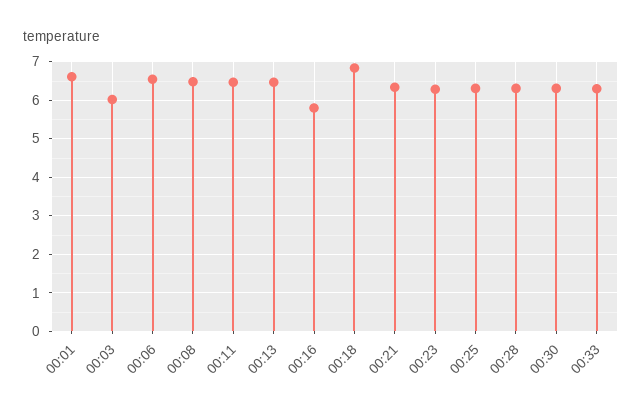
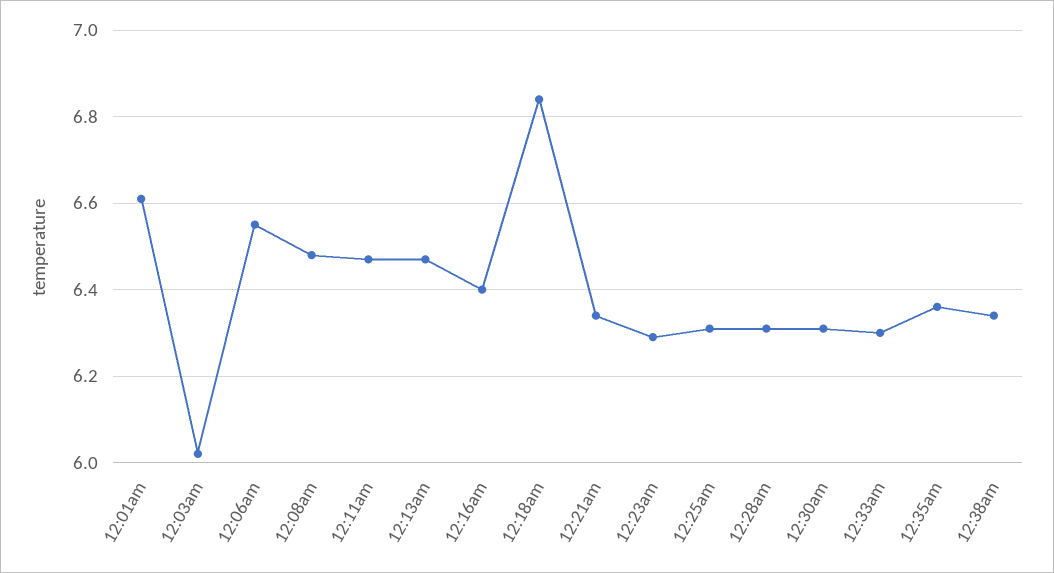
00:16: 5.8 -> 6.4
12:35am: none -> 6.35
12:38am: none -> 6.35

